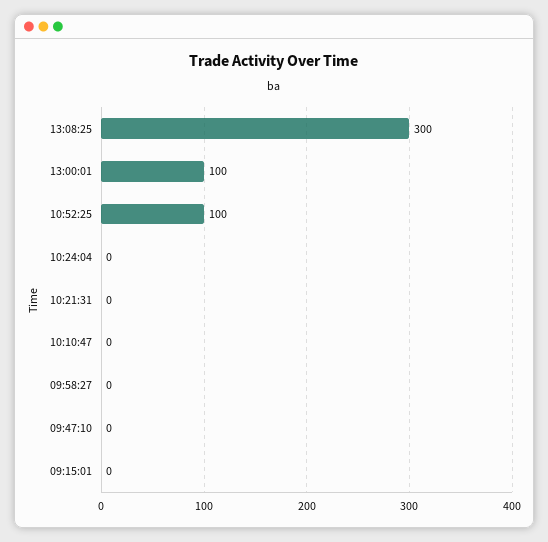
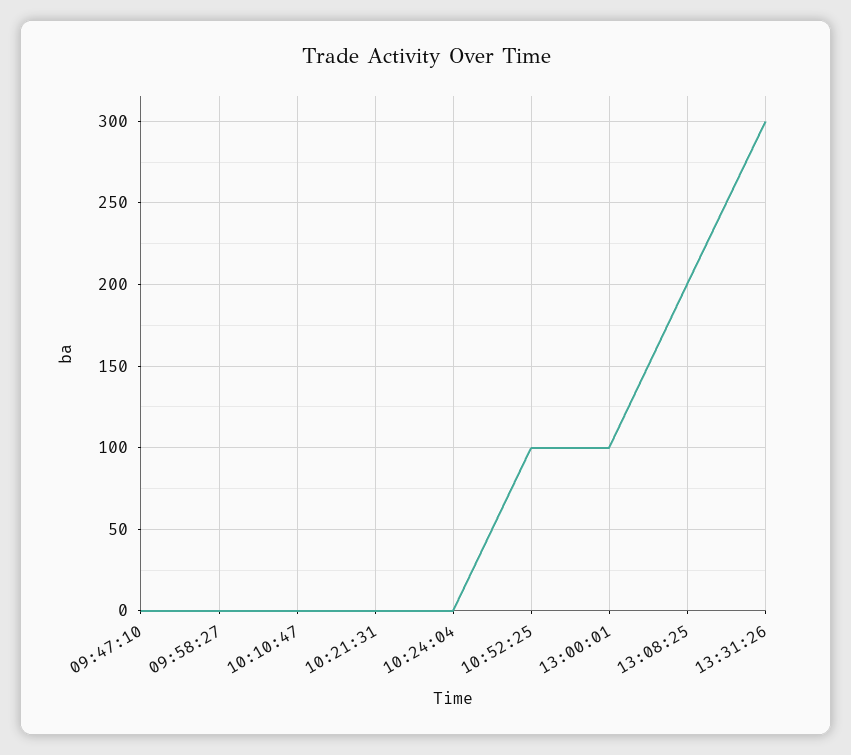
13:08:25: 300 -> 200
09:15:01: 0 -> none
13:31:26: none -> 300

